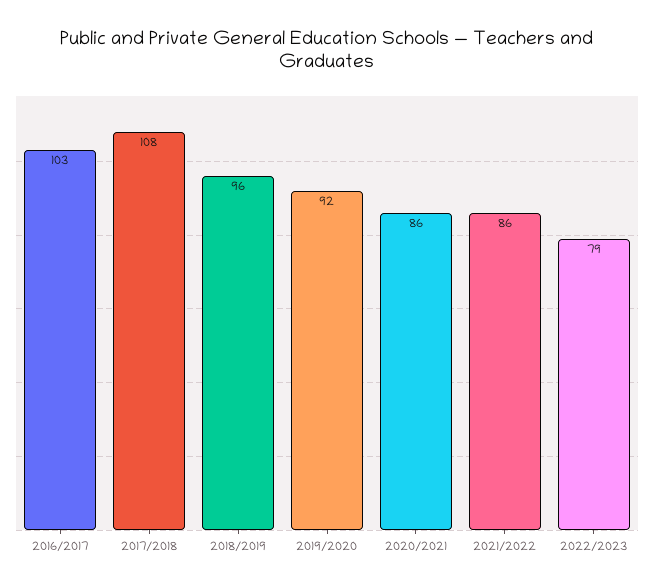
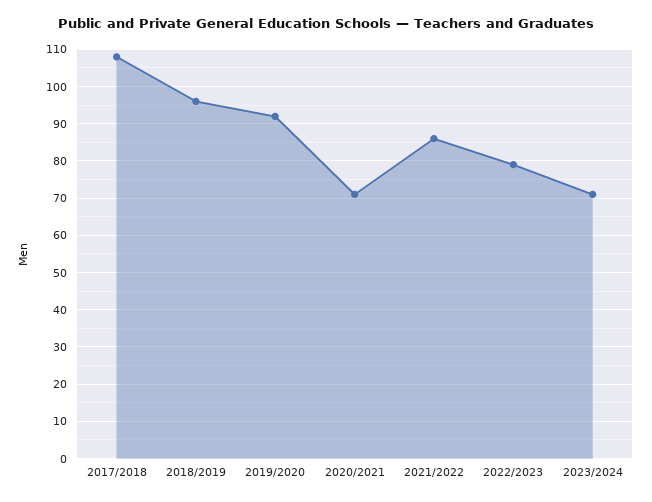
2016/2017: 103 -> none
2020/2021: 86 -> 70
2023/2024: none -> 70

